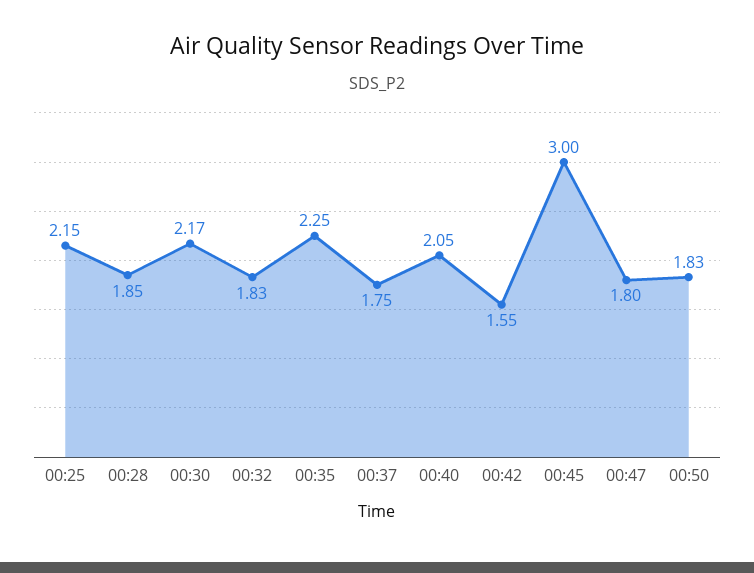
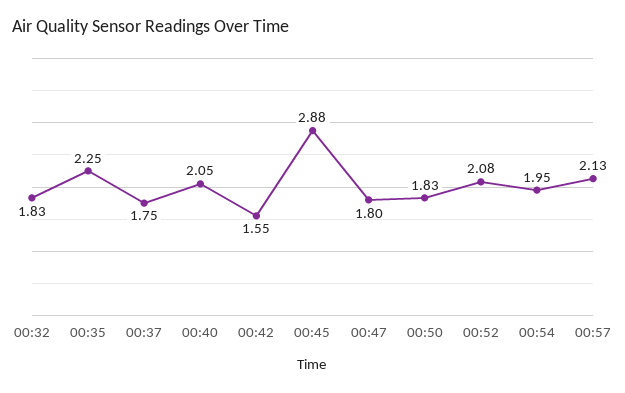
00:25: 2.15 -> none
00:28: 1.85 -> none
00:30: 2.17 -> none
00:45: 3 -> 2.88
00:52: none -> 2.08
00:54: none -> 1.95
00:57: none -> 2.13

